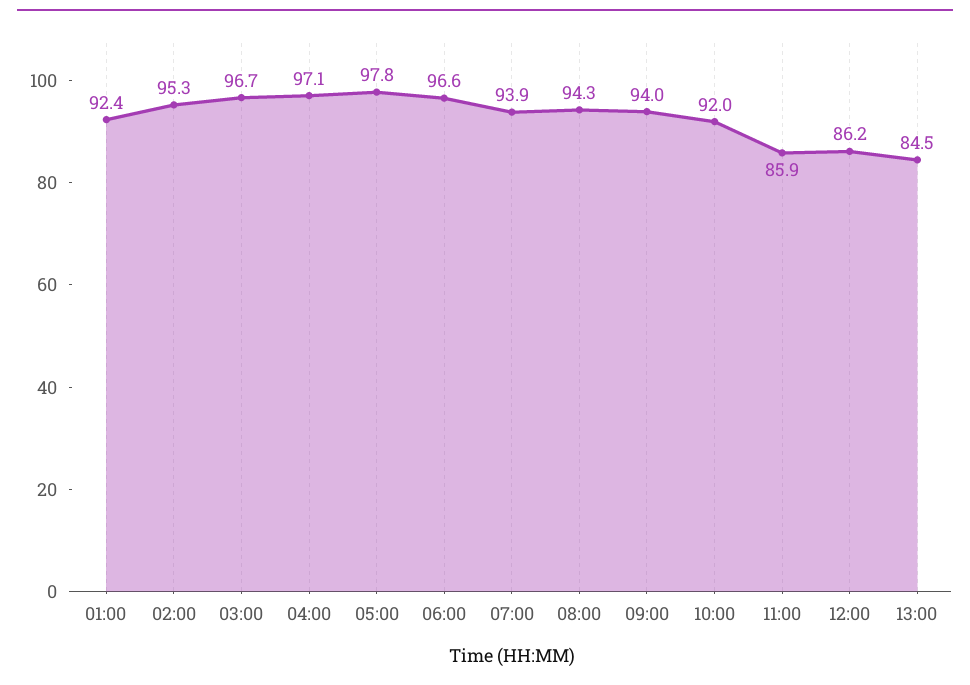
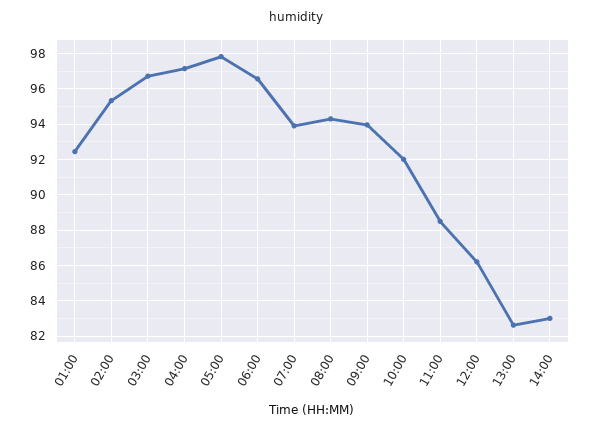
11:00: 85.9 -> 88.5
13:00: 84.5 -> 82.5
14:00: none -> 83

